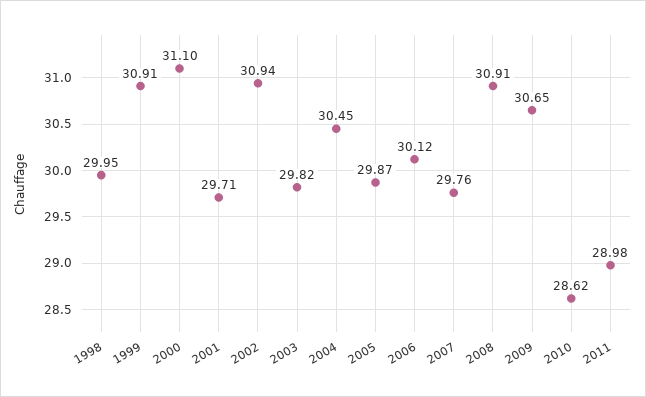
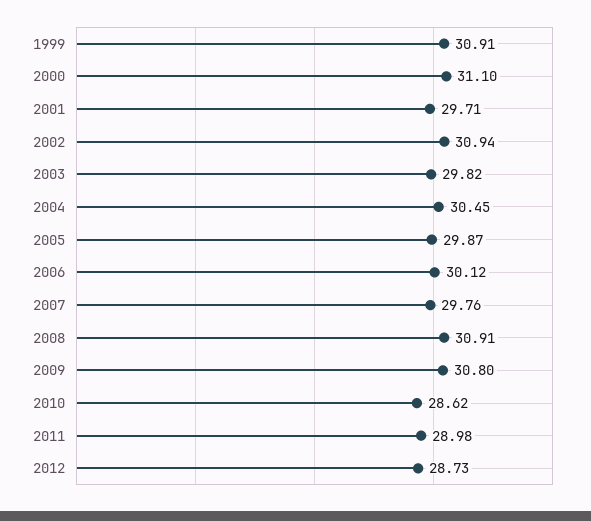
1998: 29.95 -> none
2009: 30.65 -> 30.8
2012: none -> 28.73

